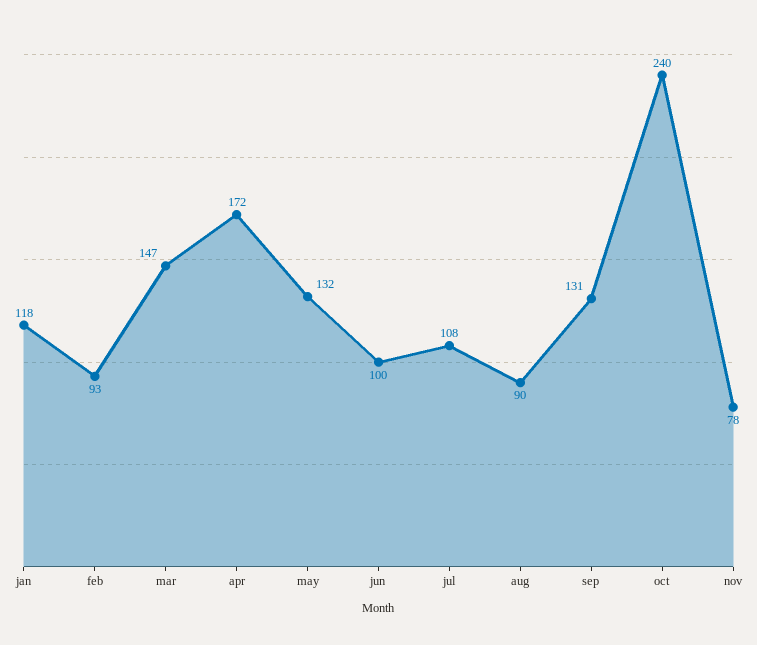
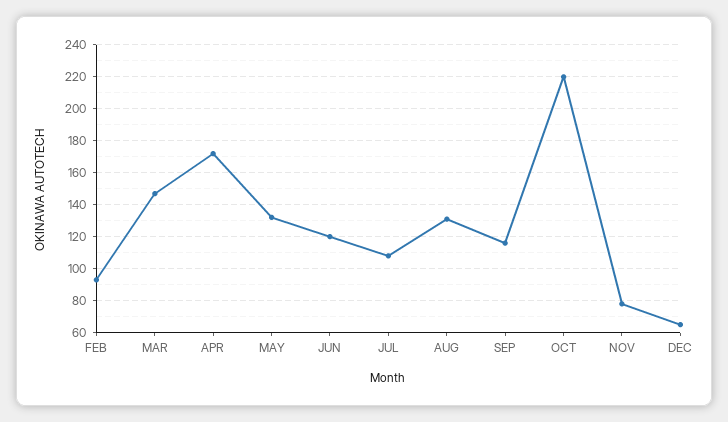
jan: 118 -> none
jun: 100 -> 120
aug: 90 -> 130
sep: 131 -> 115
oct: 240 -> 220
DEC: none -> 65

